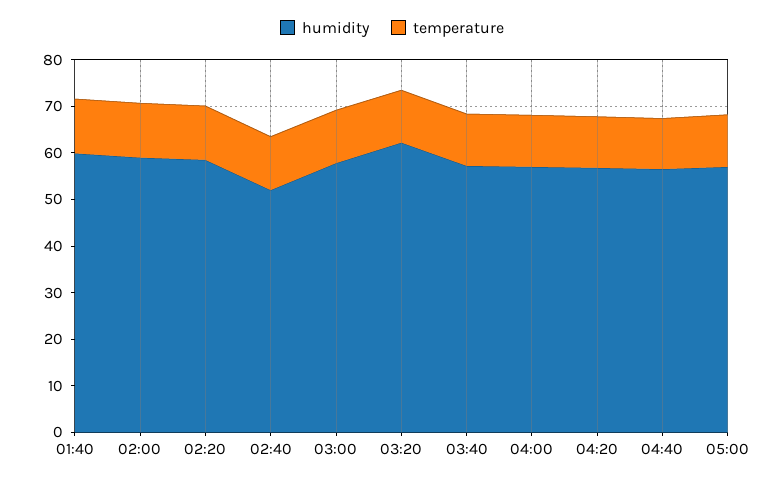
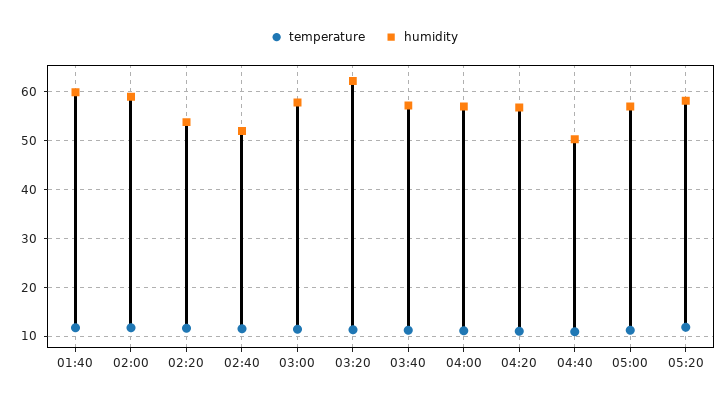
humidity, 02:20: 58 -> 54
humidity, 04:40: 56 -> 50
temperature, 05:20: none -> 12
humidity, 05:20: none -> 58

